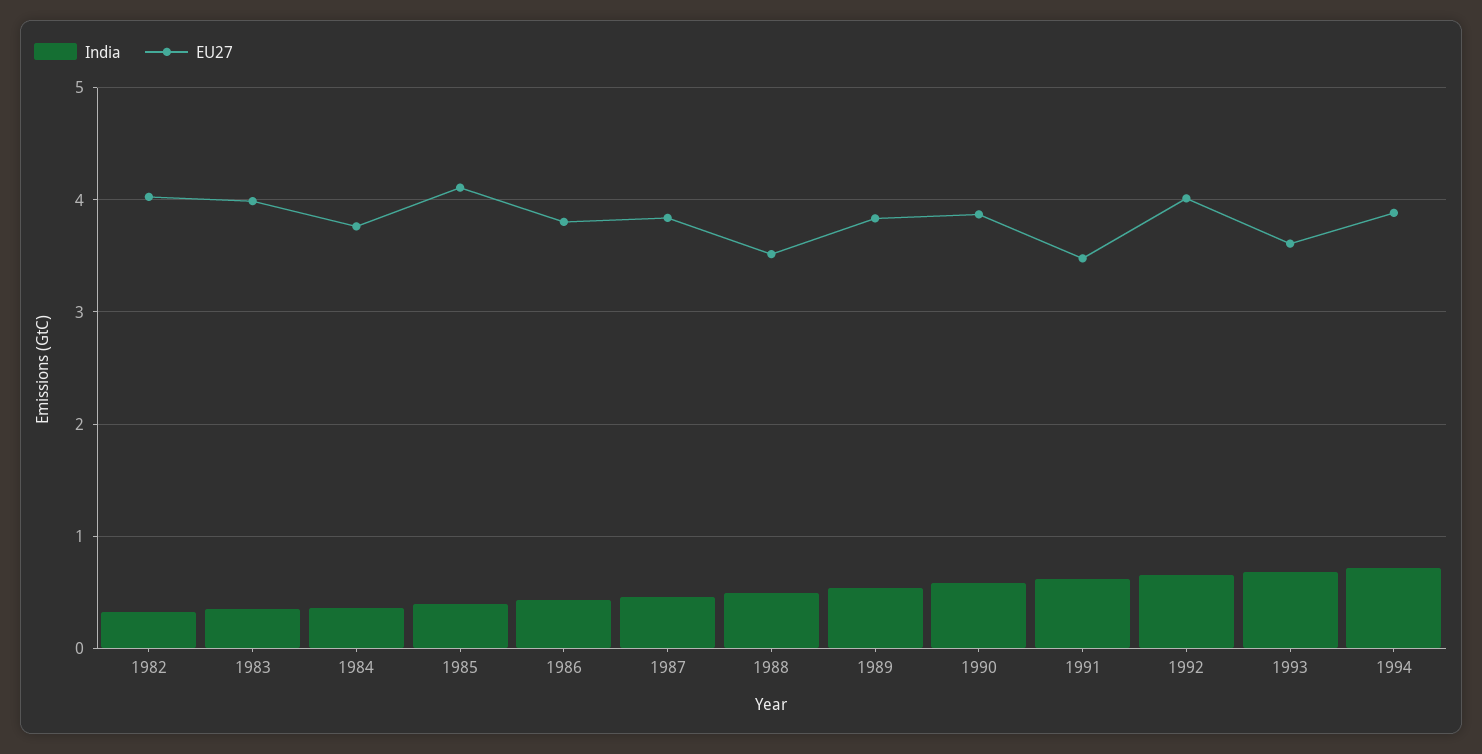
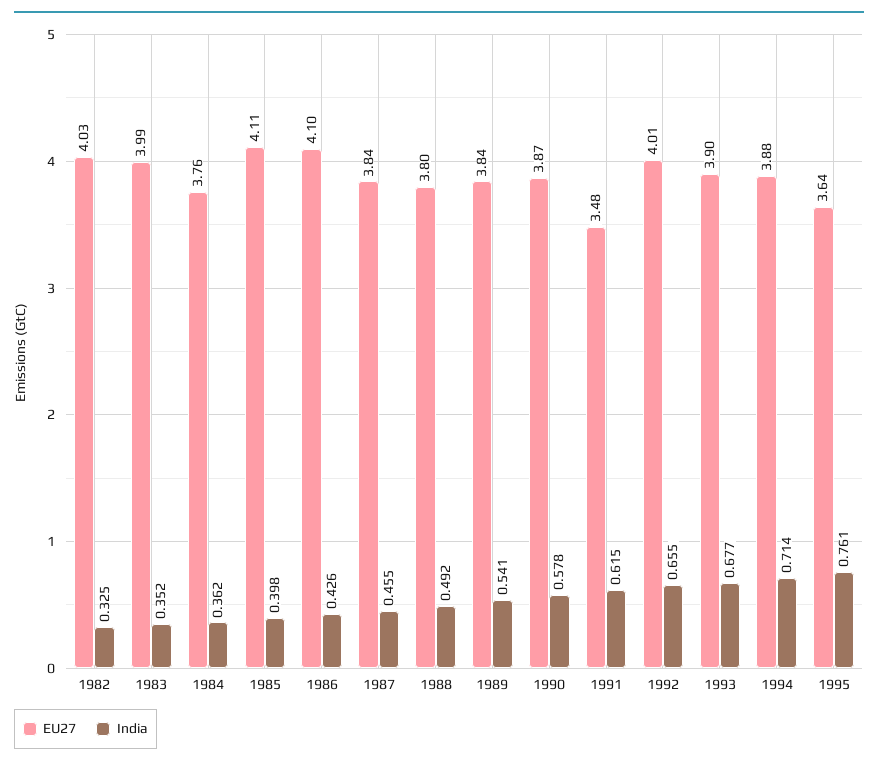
EU27, 1986: 3.8 -> 4.1
EU27, 1988: 3.5 -> 3.8
EU27, 1993: 3.6 -> 3.9
EU27, 1995: none -> 3.64
India, 1995: none -> 0.761

